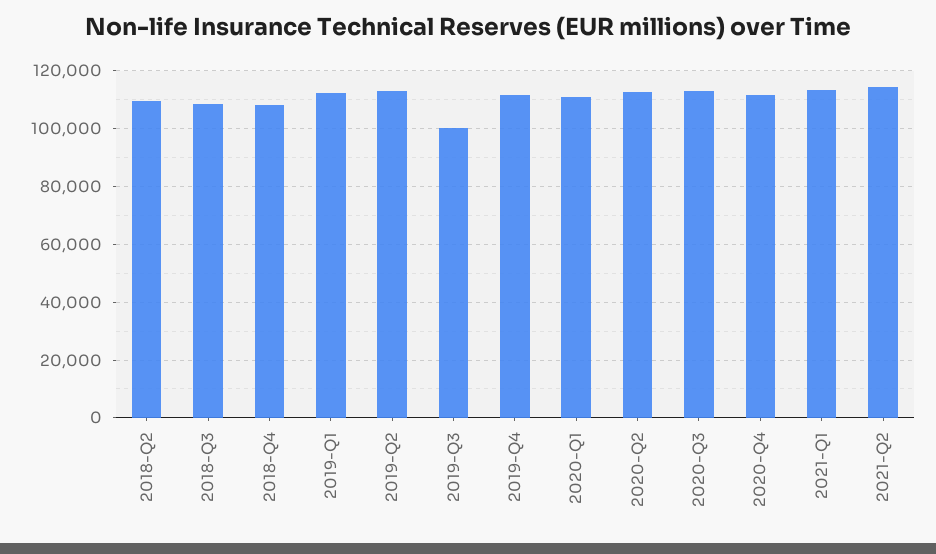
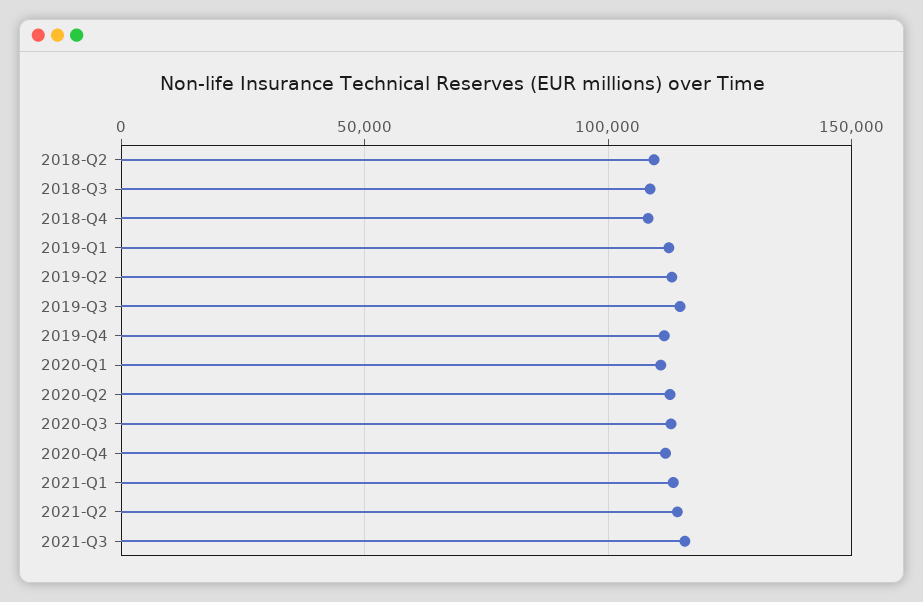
2019-Q3: 100000 -> 115000
2021-Q3: none -> 115000

